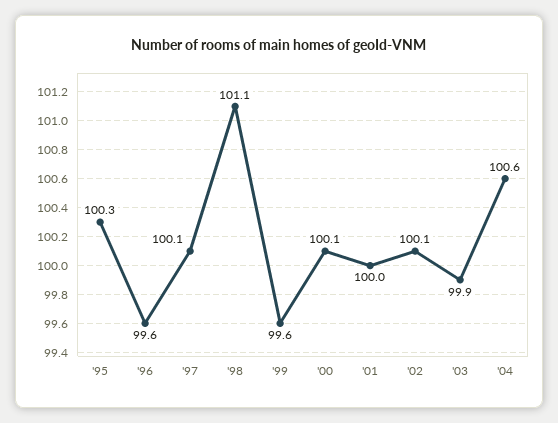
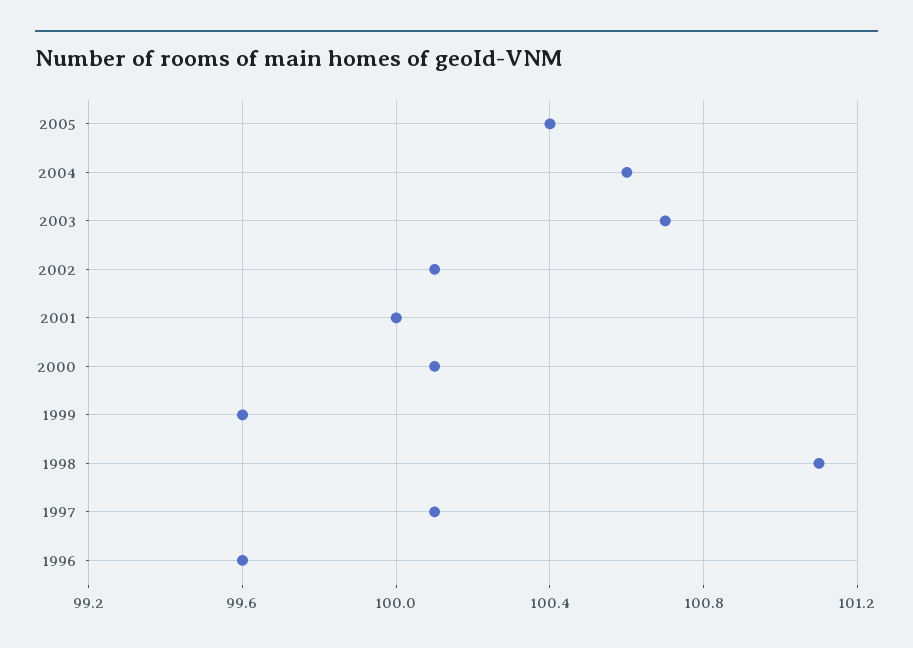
'95: 100.3 -> none
'03: 99.9 -> 100.7
2005: none -> 100.4

